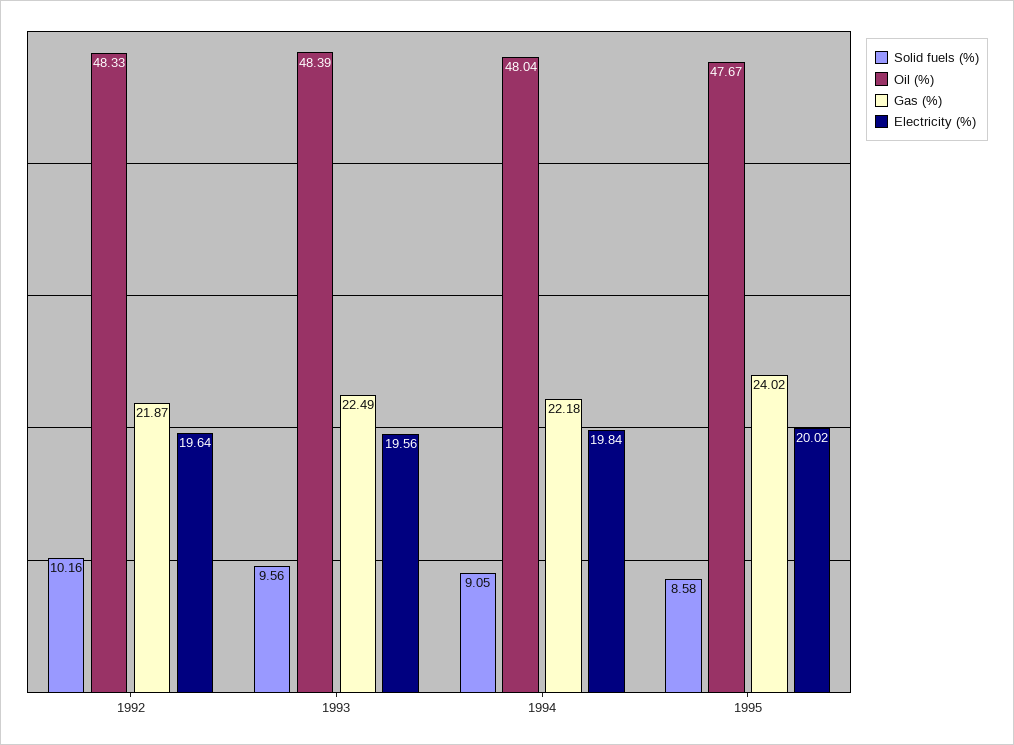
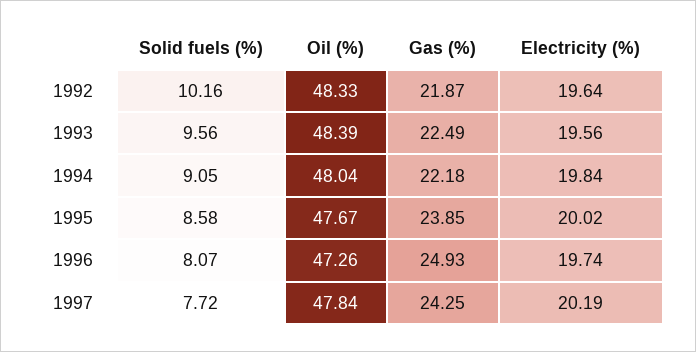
Gas (%), 1995: 24.02 -> 23.85
Solid fuels (%), 1996: none -> 8.07
Oil (%), 1996: none -> 47.26
Gas (%), 1996: none -> 24.93
Electricity (%), 1996: none -> 19.74
Solid fuels (%), 1997: none -> 7.72
Oil (%), 1997: none -> 47.84
Gas (%), 1997: none -> 24.25
Electricity (%), 1997: none -> 20.19

